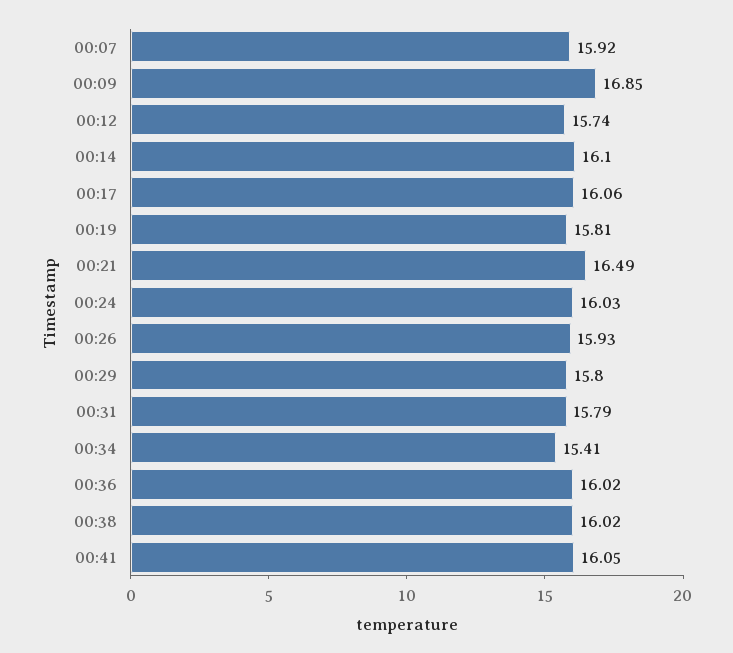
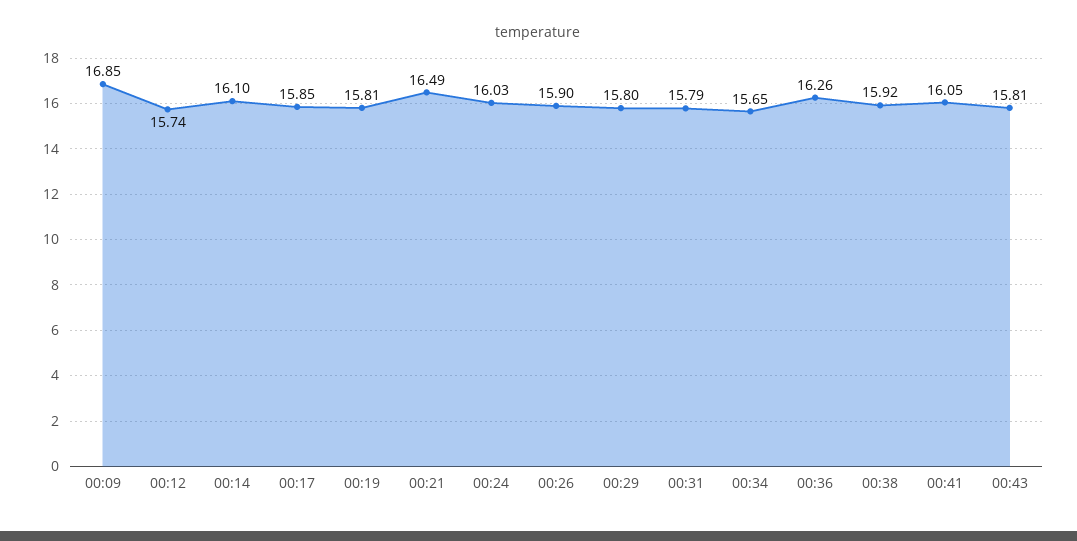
00:07: 15.92 -> none
00:17: 16.06 -> 15.85
00:26: 15.93 -> 15.9
00:34: 15.41 -> 15.65
00:36: 16.02 -> 16.26
00:38: 16.02 -> 15.92
00:43: none -> 15.81

